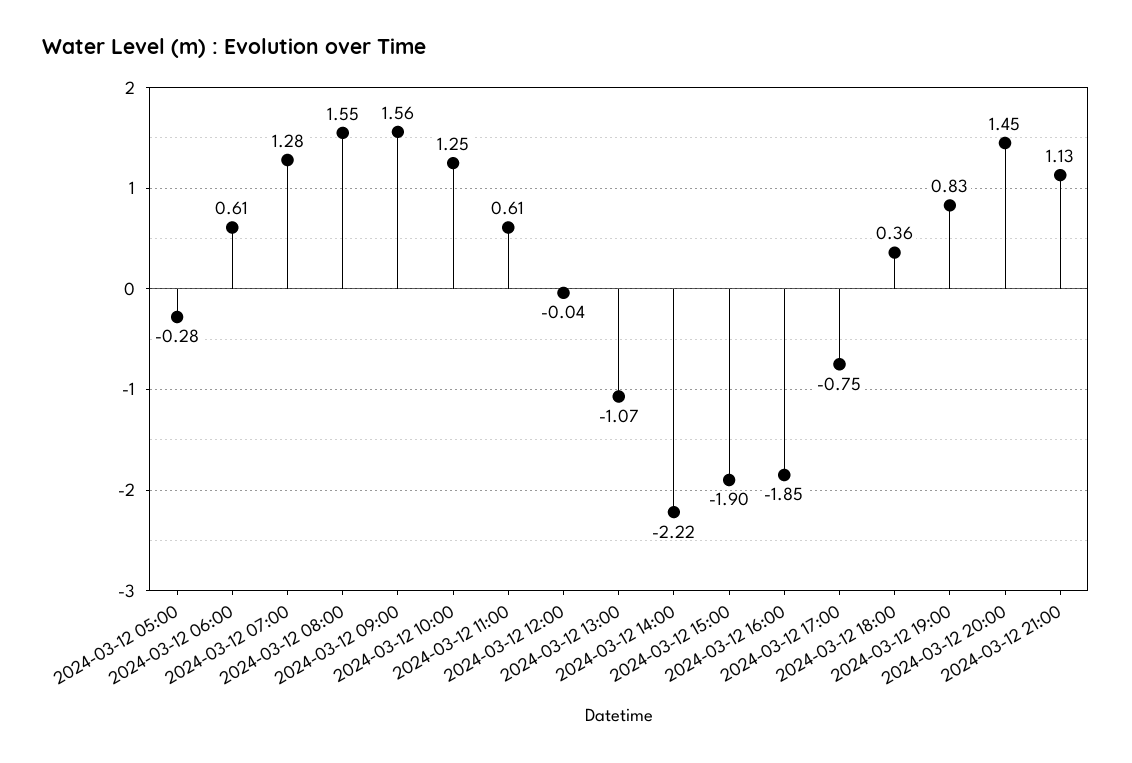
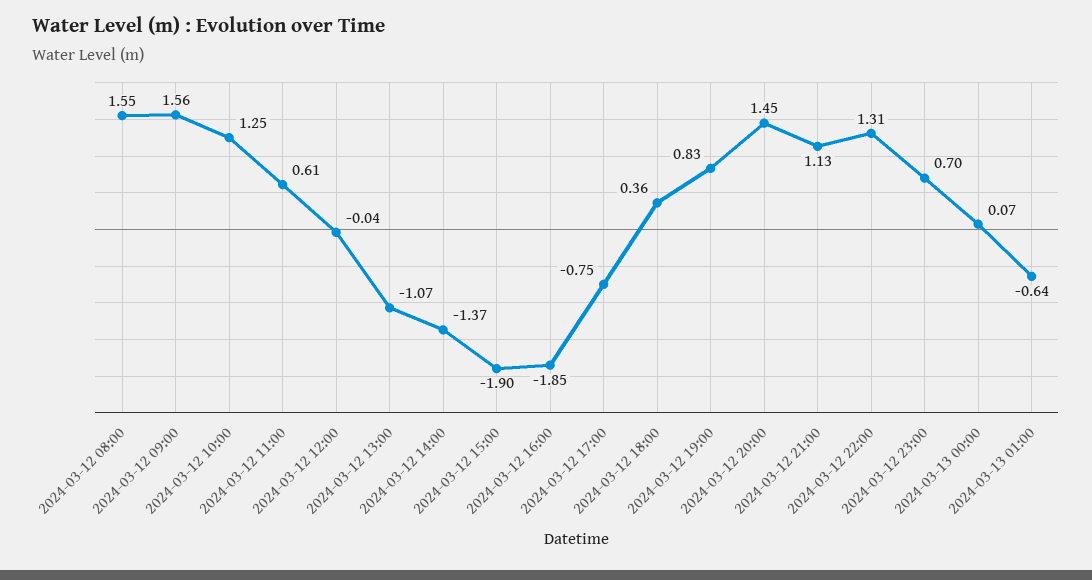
2024-03-12 05:00: -0.28 -> none
2024-03-12 06:00: 0.61 -> none
2024-03-12 07:00: 1.28 -> none
2024-03-12 14:00: -2.22 -> -1.37
2024-03-12 22:00: none -> 1.31
2024-03-12 23:00: none -> 0.7
2024-03-13 00:00: none -> 0.07
2024-03-13 01:00: none -> -0.64

